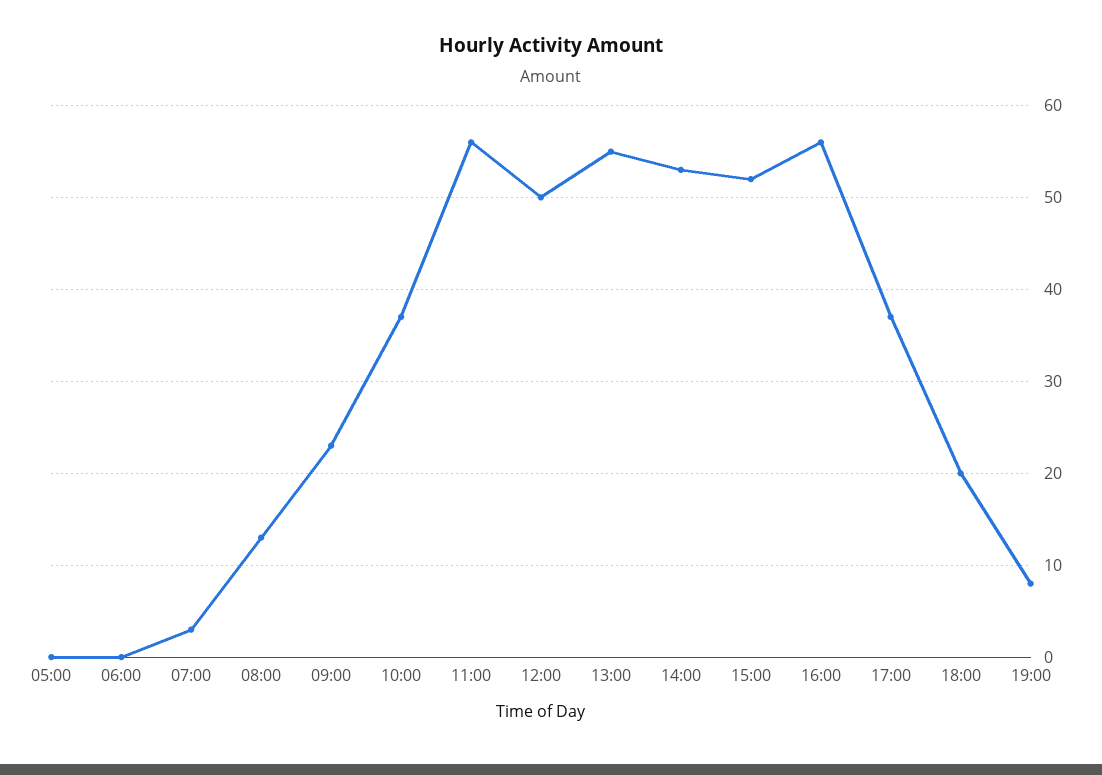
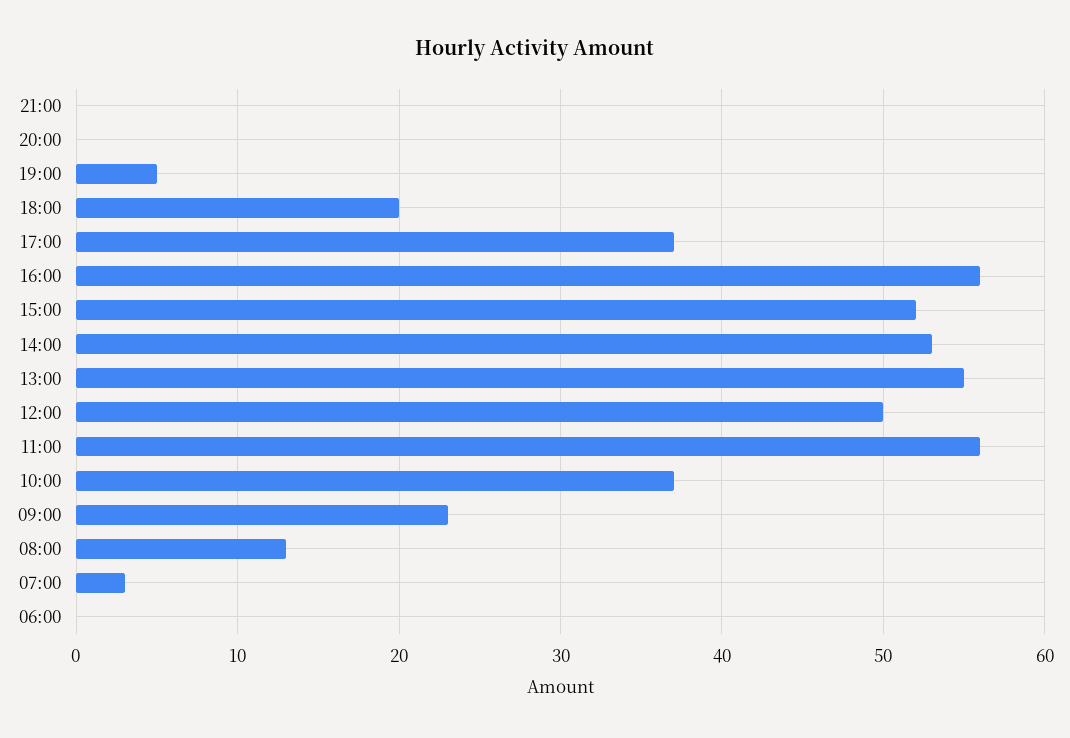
05:00: 0 -> none
19:00: 8 -> 5
21:00: none -> 0
20:00: none -> 0

